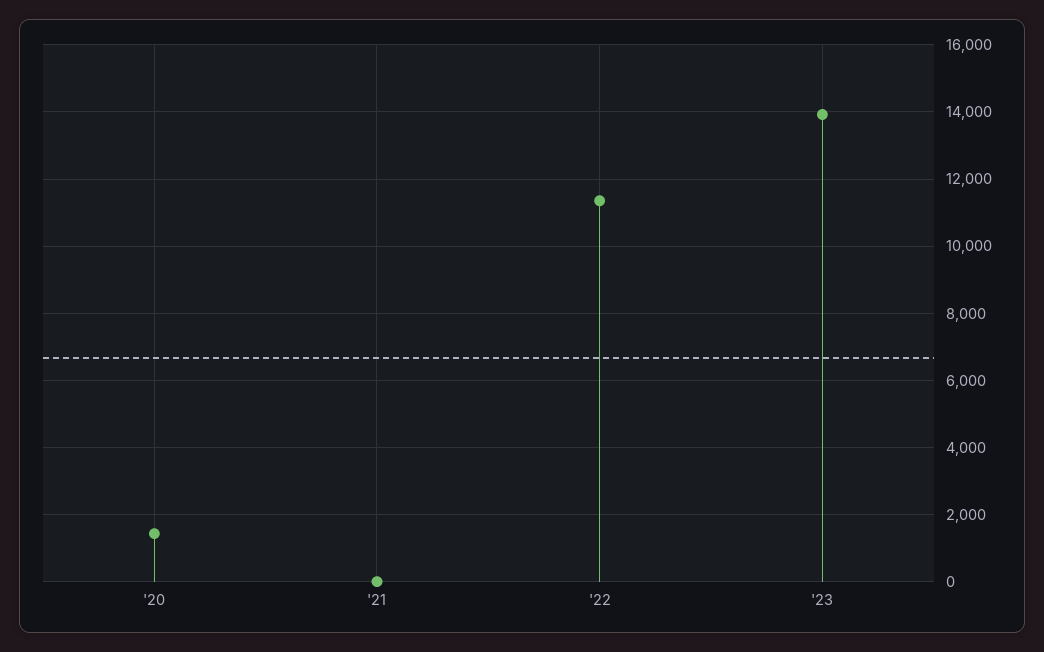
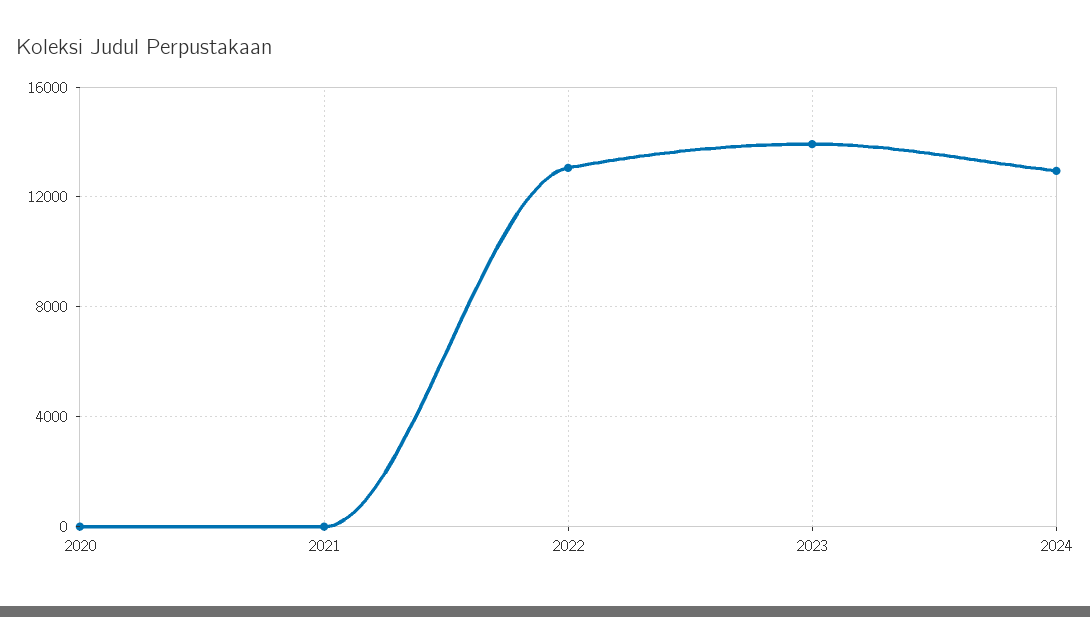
'20: 1400 -> 0
'22: 11400 -> 13000
2024: none -> 13000

